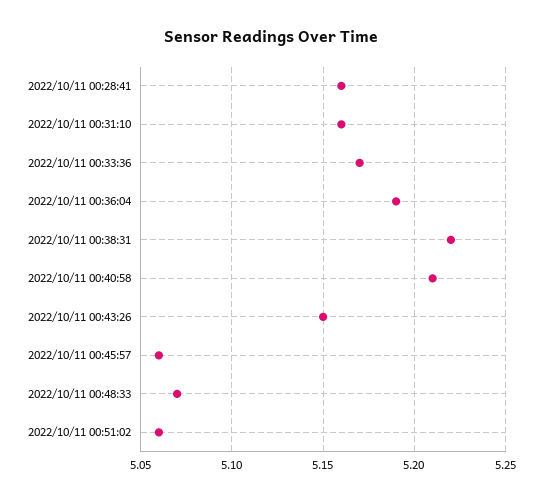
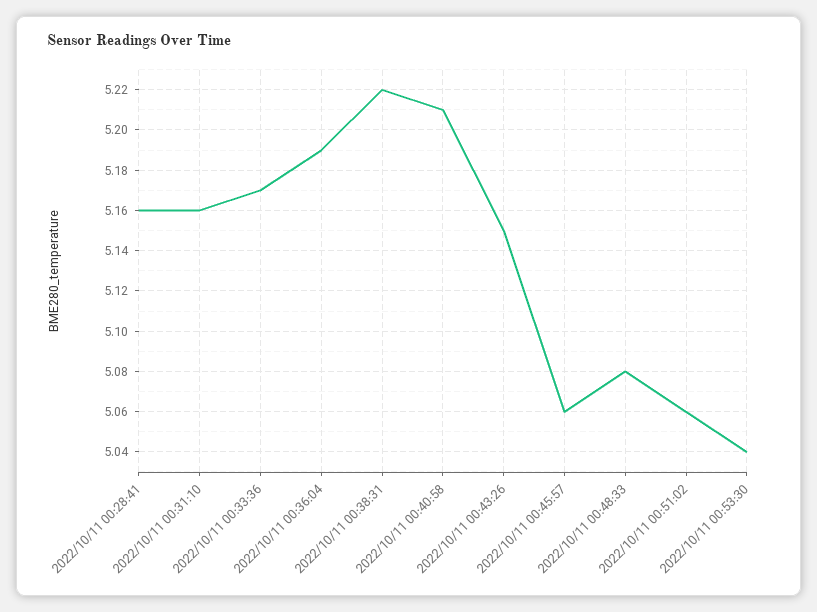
2022/10/11 00:48:33: 5.07 -> 5.08
2022/10/11 00:53:30: none -> 5.04

